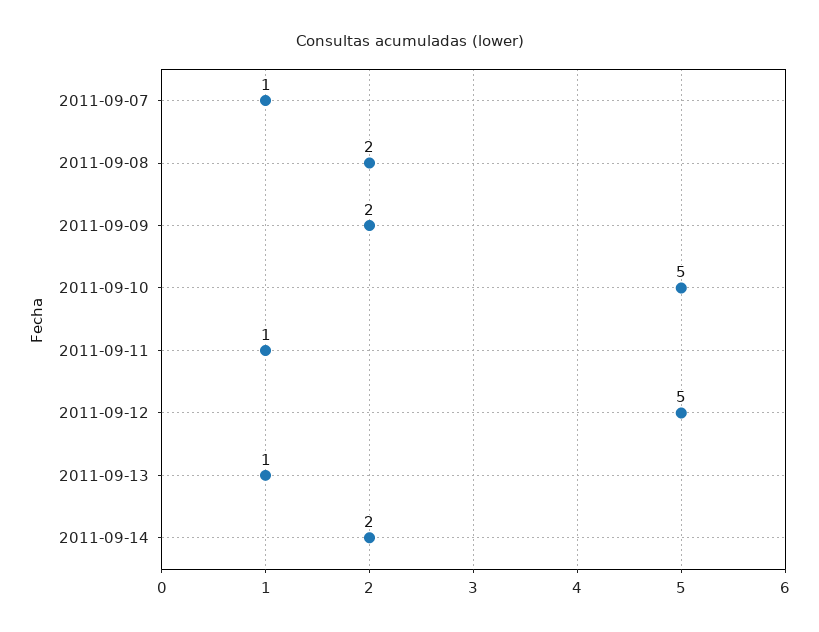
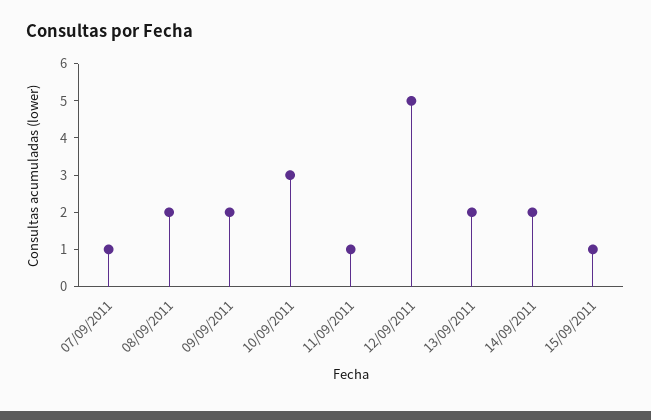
2011-09-10: 5 -> 3
2011-09-13: 1 -> 2
15/09/2011: none -> 1

